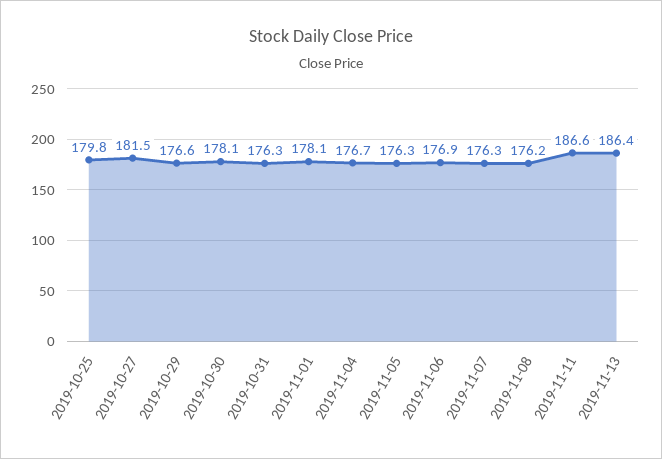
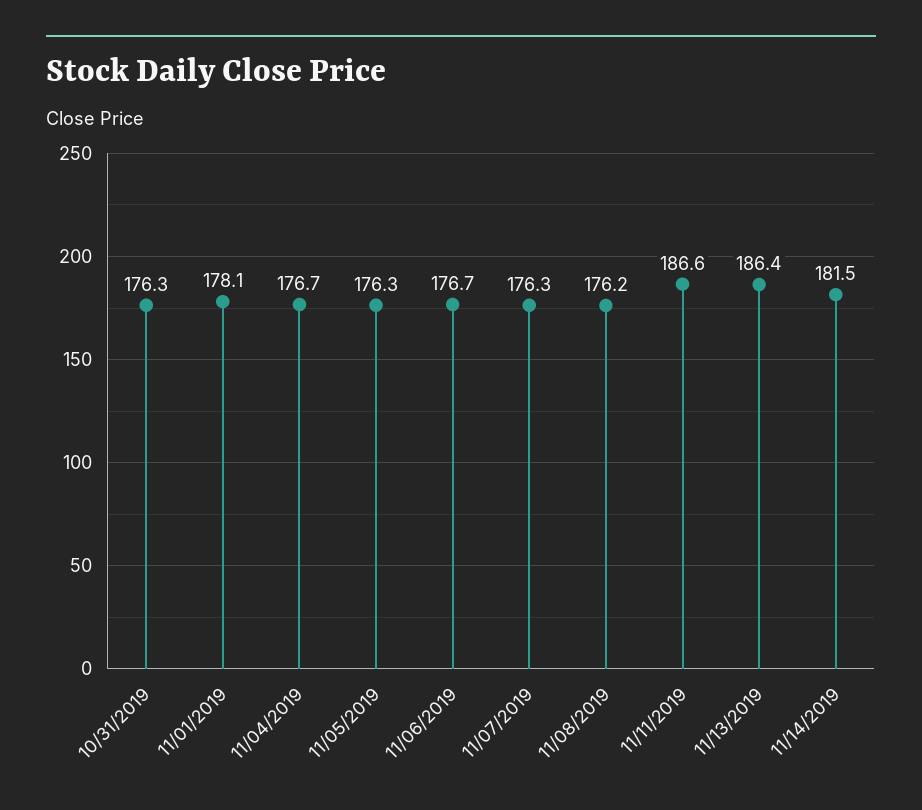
2019-10-25: 179.8 -> none
2019-10-27: 181.5 -> none
2019-10-29: 176.6 -> none
2019-10-30: 178.1 -> none
2019-11-06: 176.9 -> 176.7
11/14/2019: none -> 181.5

